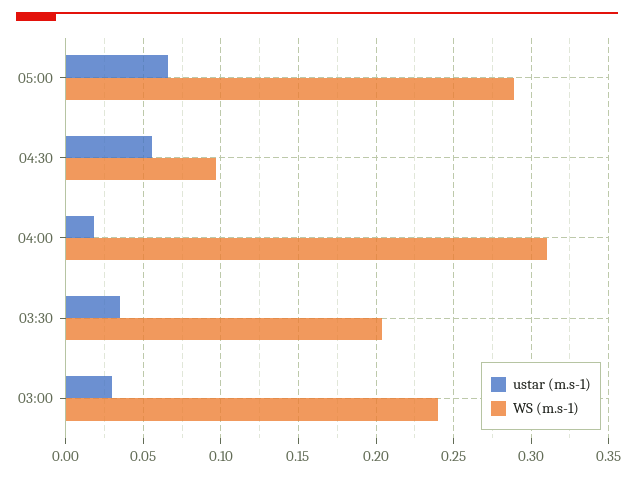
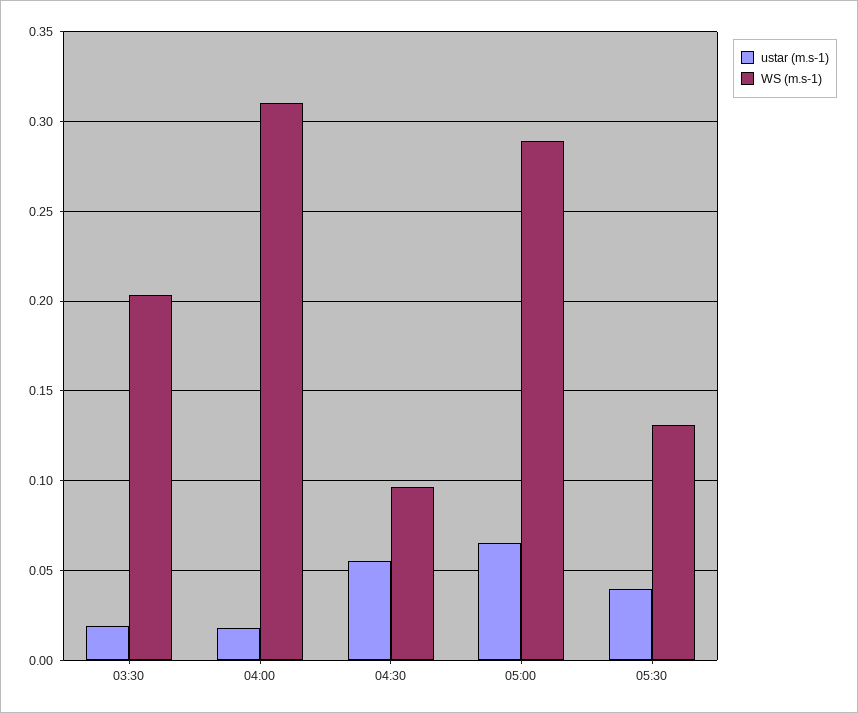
ustar (m.s-1), 03:30: 0.035 -> 0.02
ustar (m.s-1), 03:00: 0.03 -> none
WS (m.s-1), 03:00: 0.24 -> none
ustar (m.s-1), 05:30: none -> 0.04
WS (m.s-1), 05:30: none -> 0.13

